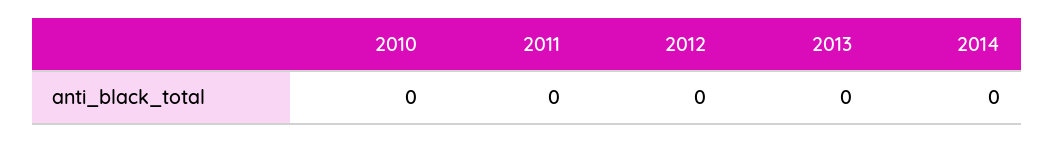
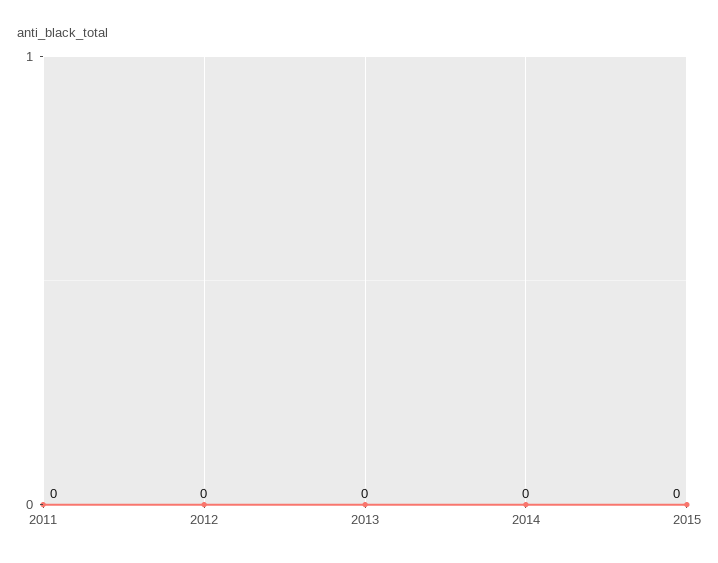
2010: 0 -> none
2015: none -> 0

